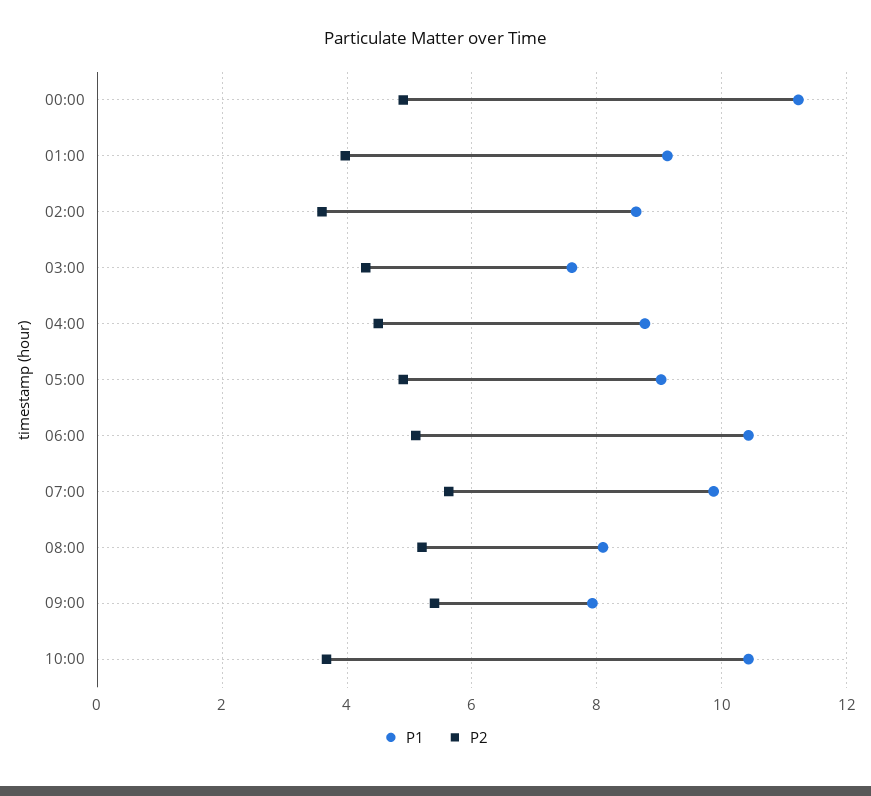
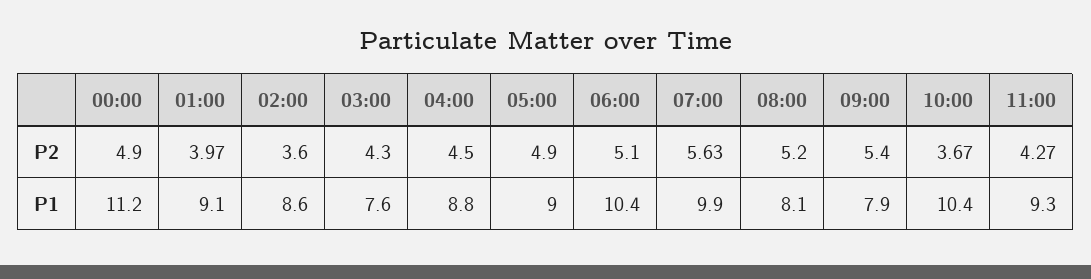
P2, 11:00: none -> 4.27
P1, 11:00: none -> 9.3

